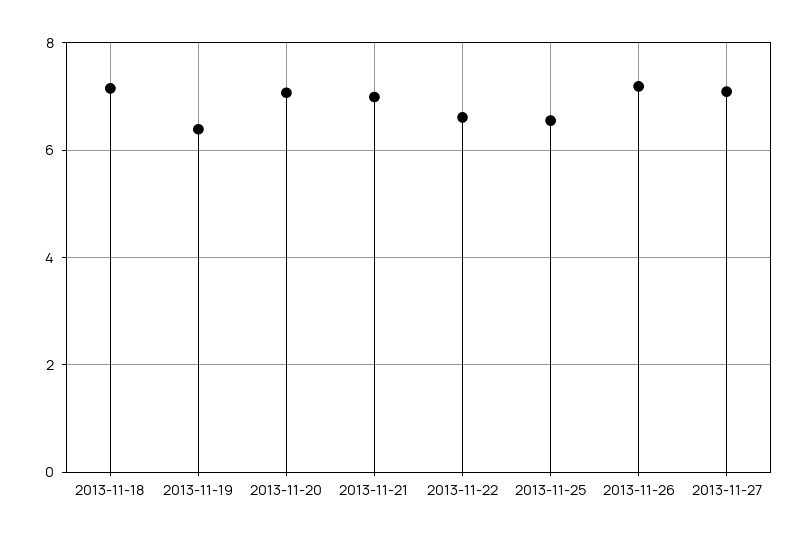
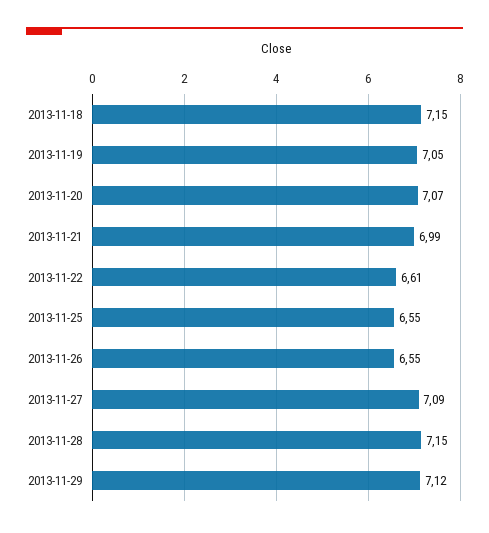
2013-11-19: 6.4 -> 7.05
2013-11-26: 7.2 -> 6.55
2013-11-28: none -> 7.15
2013-11-29: none -> 7.12

